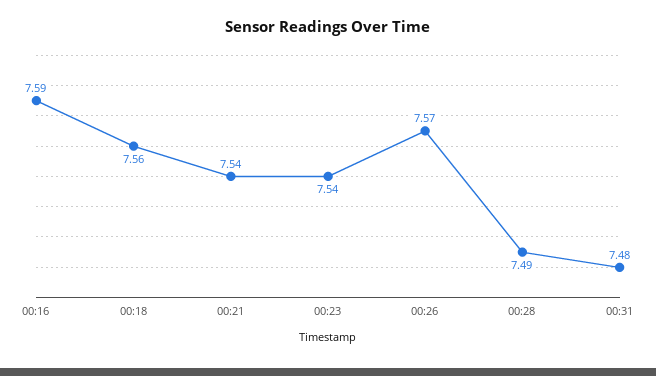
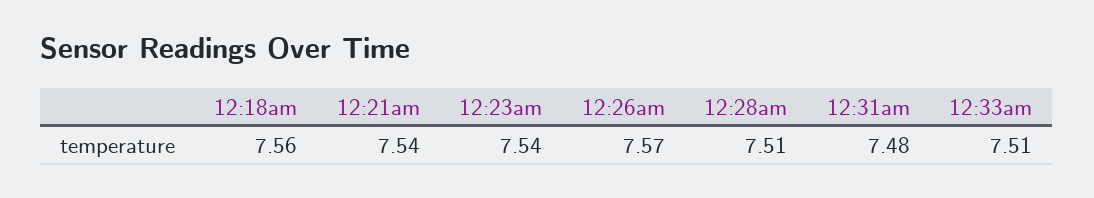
00:16: 7.59 -> none
00:28: 7.49 -> 7.51
12:33am: none -> 7.51

